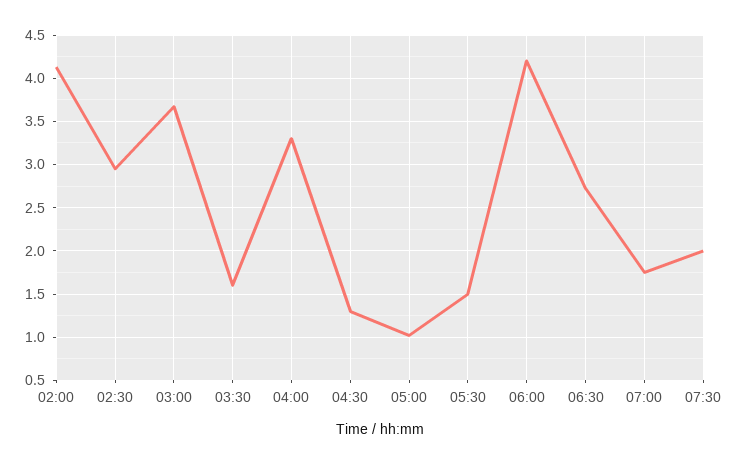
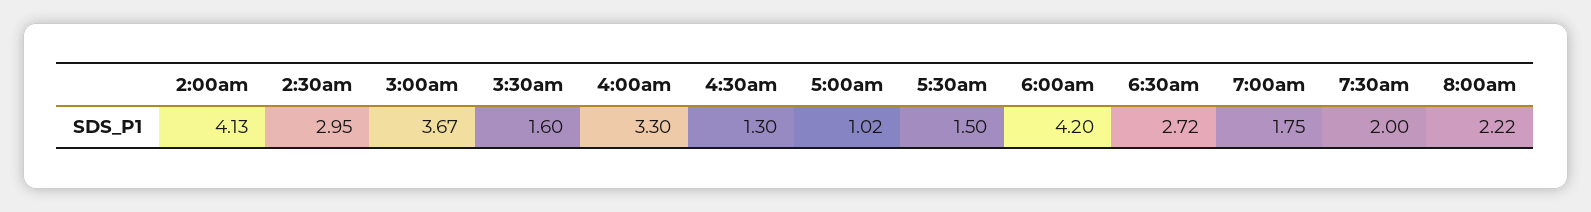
8:00am: none -> 2.22

